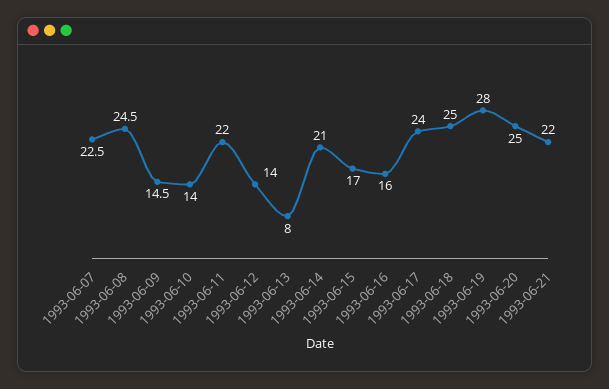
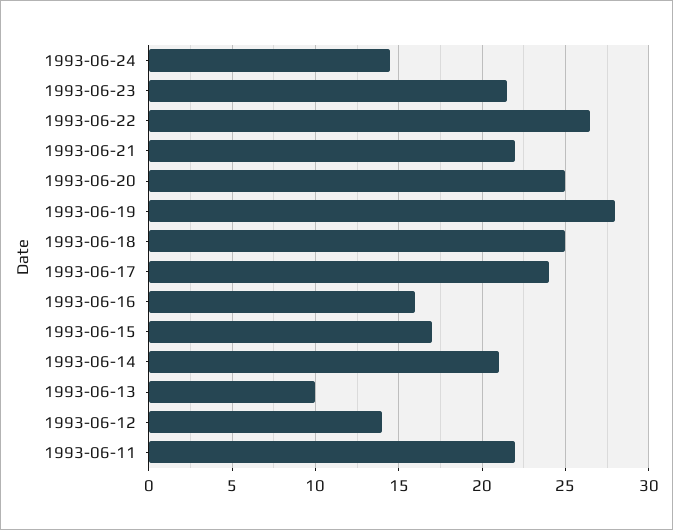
1993-06-07: 22.5 -> none
1993-06-08: 24.5 -> none
1993-06-09: 14.5 -> none
1993-06-10: 14 -> none
1993-06-13: 8 -> 10
1993-06-24: none -> 14.5
1993-06-23: none -> 21.5
1993-06-22: none -> 26.5

